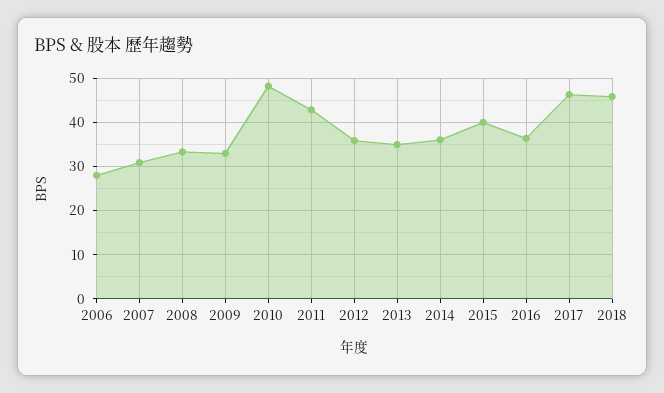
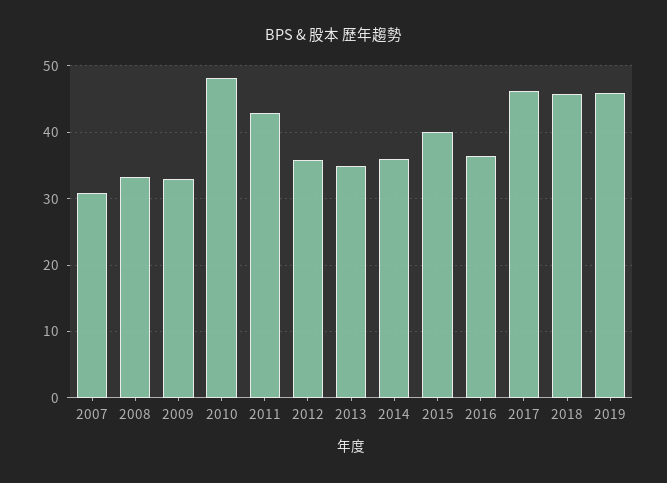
2006: 28 -> none
2019: none -> 46

